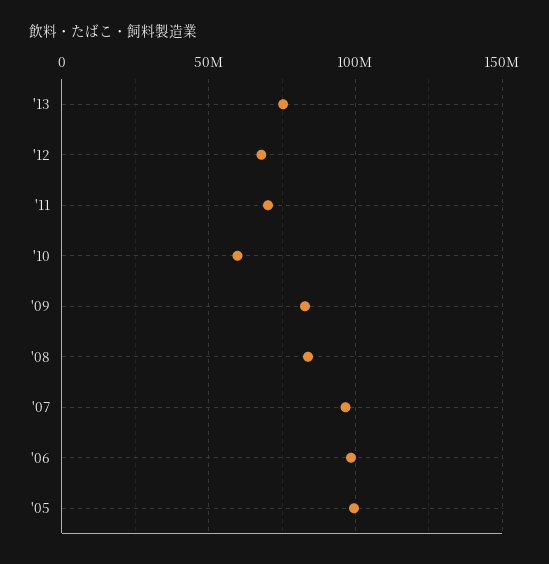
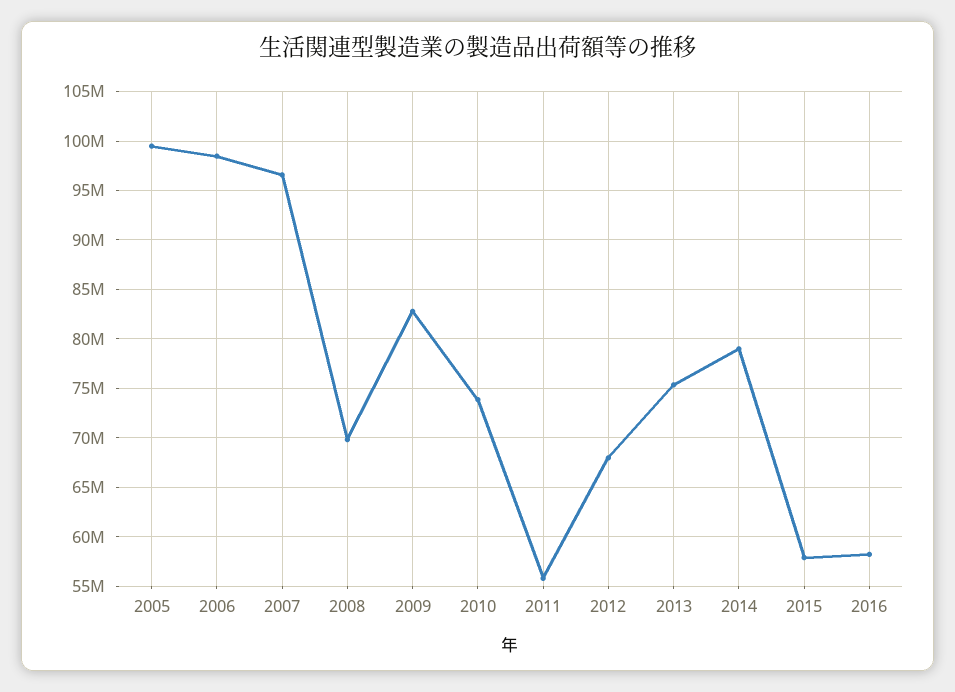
'11: 70000000 -> 56000000
'10: 60000000 -> 74000000
'08: 85000000 -> 70000000
2014: none -> 79000000
2015: none -> 58000000
2016: none -> 58000000

